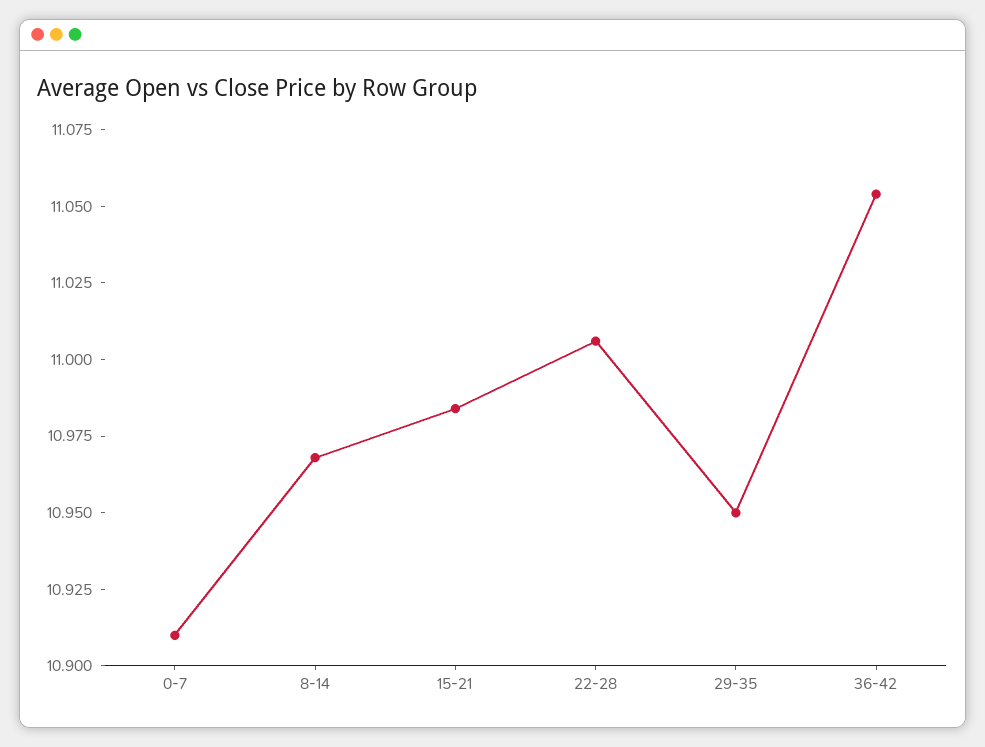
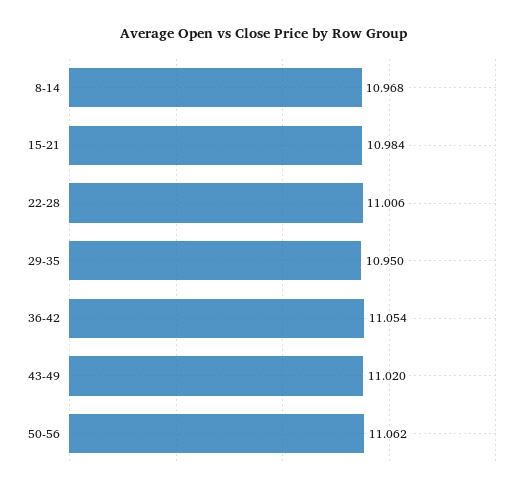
0-7: 10.91 -> none
43-49: none -> 11.02
50-56: none -> 11.062

